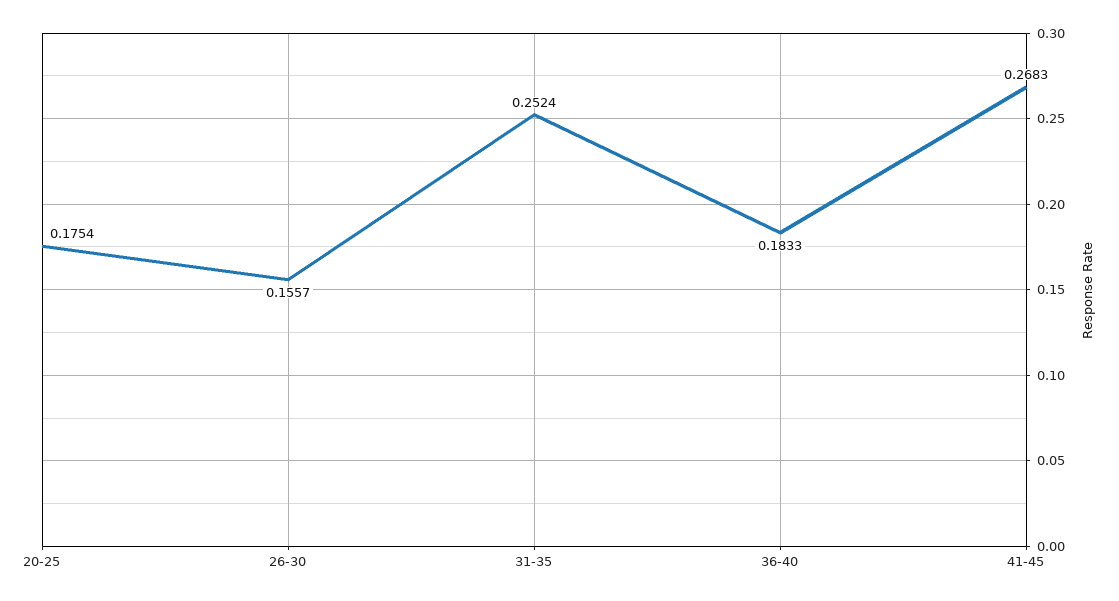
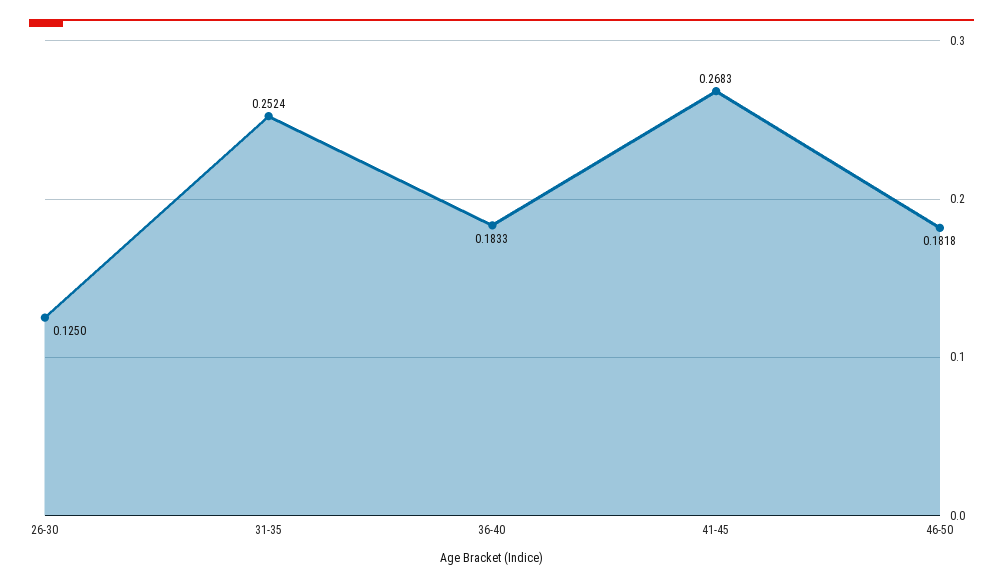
20-25: 0.1754 -> none
26-30: 0.1557 -> 0.125
46-50: none -> 0.1818

